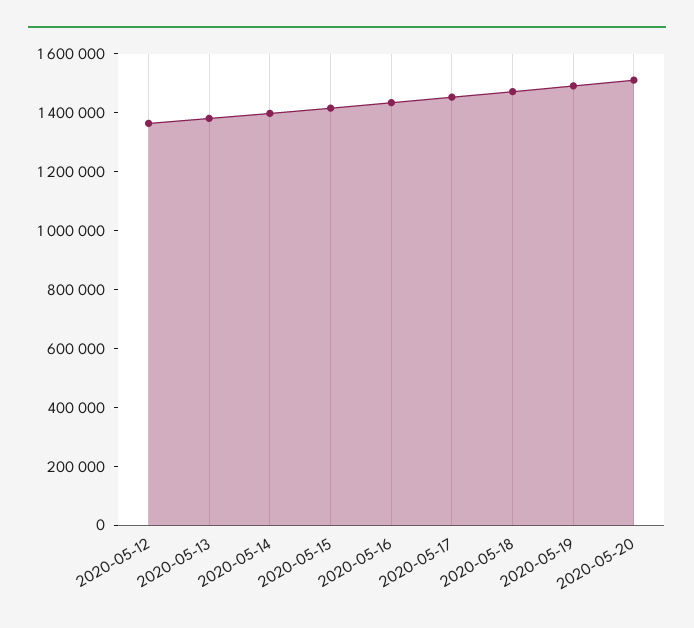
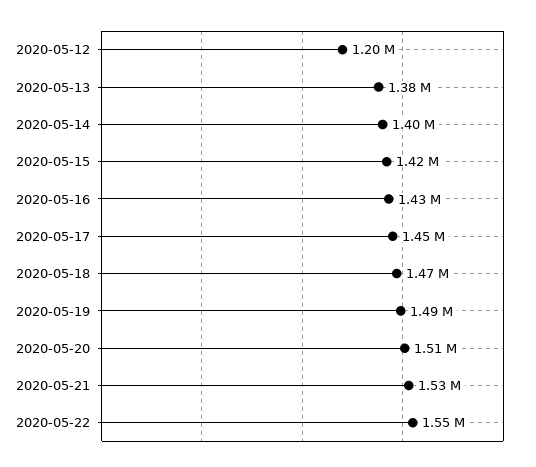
2020-05-12: 1350000 -> 1200000
2020-05-21: none -> 1530000
2020-05-22: none -> 1550000

